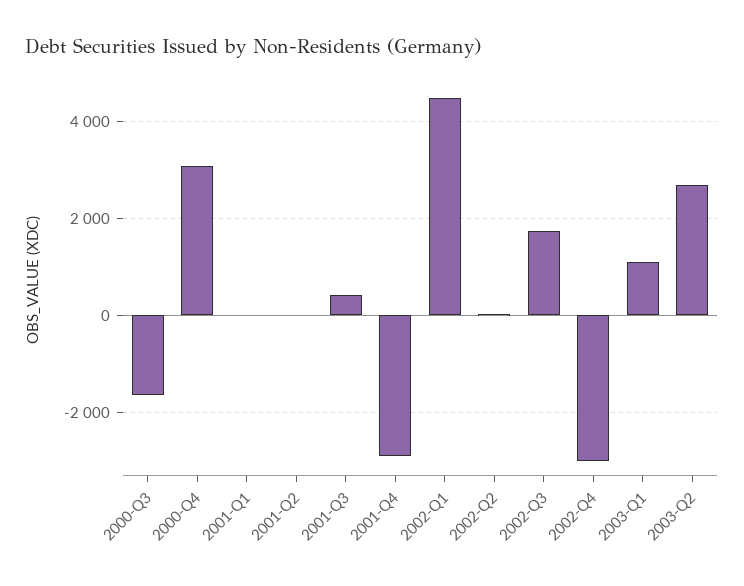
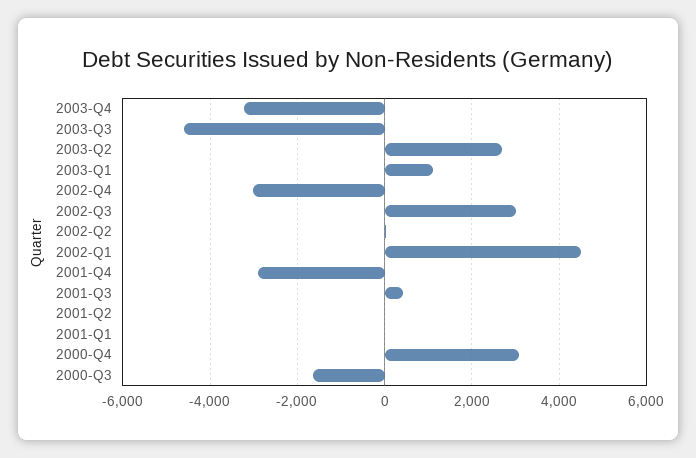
2002-Q3: 1800 -> 3000
2003-Q4: none -> -3200
2003-Q3: none -> -4600

